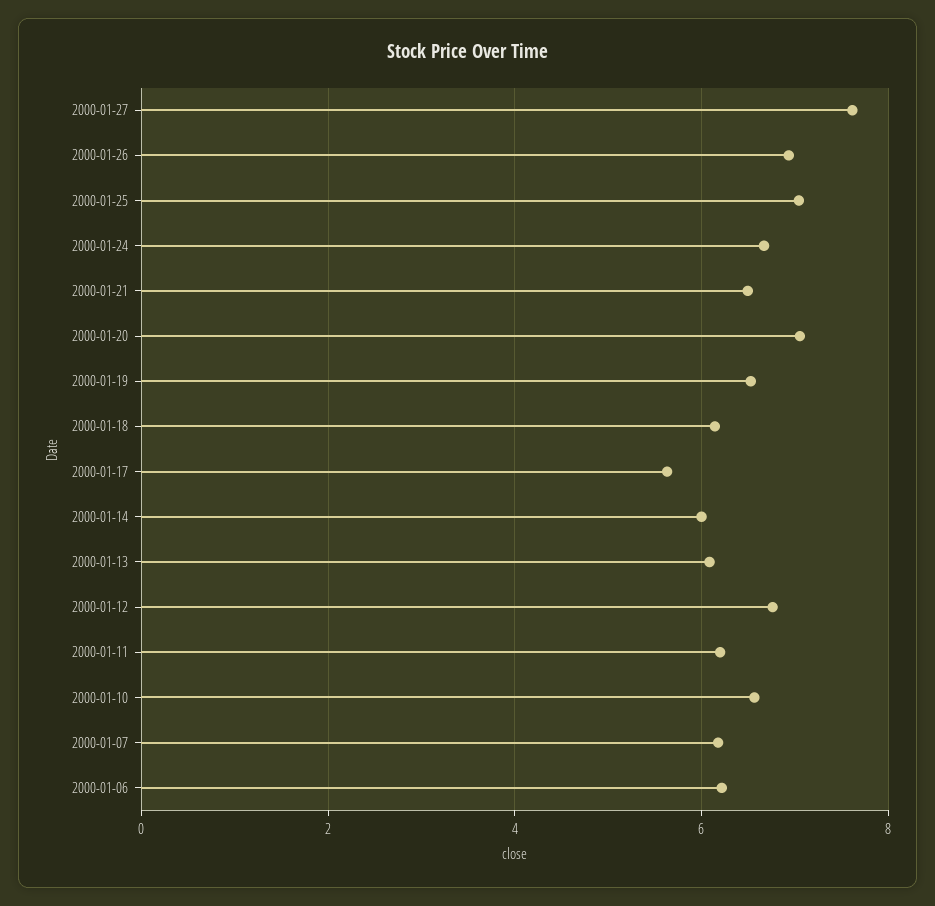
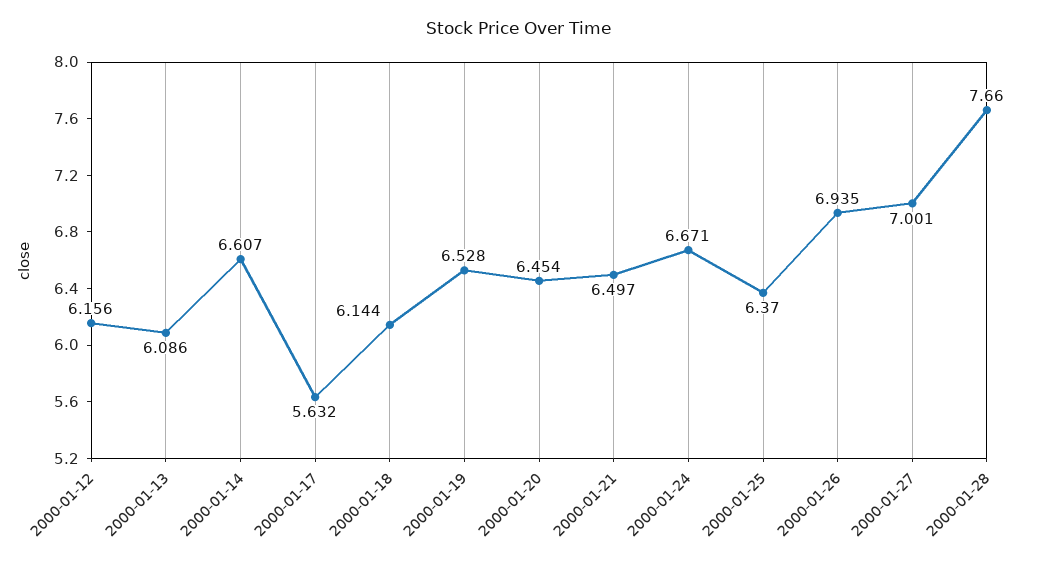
2000-01-27: 7.6 -> 7.001
2000-01-25: 7 -> 6.37
2000-01-20: 7 -> 6.454
2000-01-14: 6 -> 6.607
2000-01-12: 6.8 -> 6.156
2000-01-11: 6.2 -> none
2000-01-10: 6.6 -> none
2000-01-07: 6.2 -> none
2000-01-06: 6.2 -> none
2000-01-28: none -> 7.66

